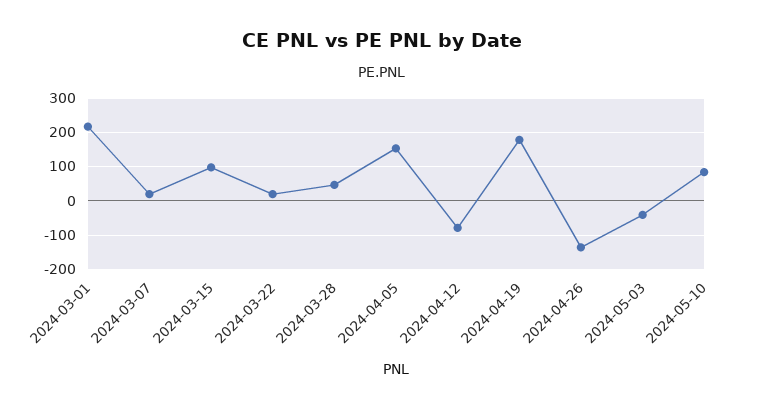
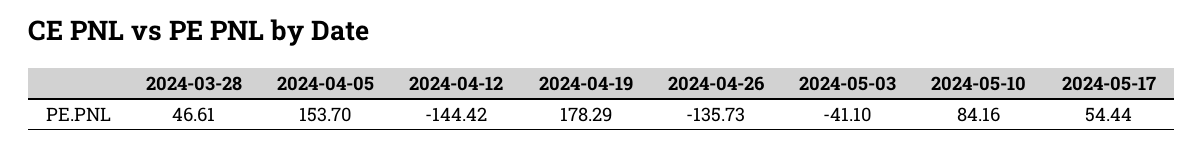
2024-03-01: 220 -> none
2024-03-07: 20 -> none
2024-03-15: 100 -> none
2024-03-22: 20 -> none
2024-04-12: -80 -> -144.42
2024-05-17: none -> 54.44

